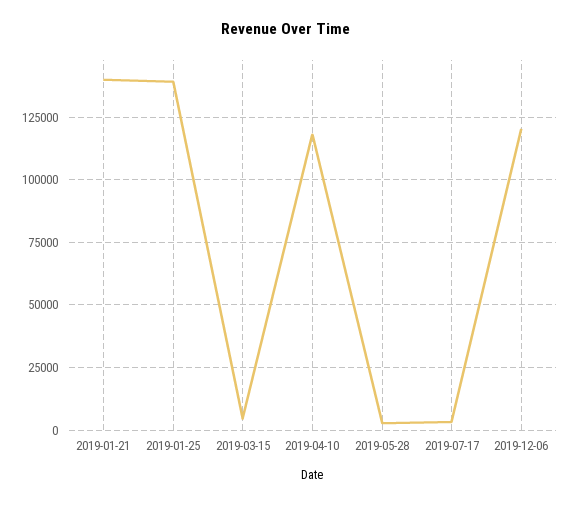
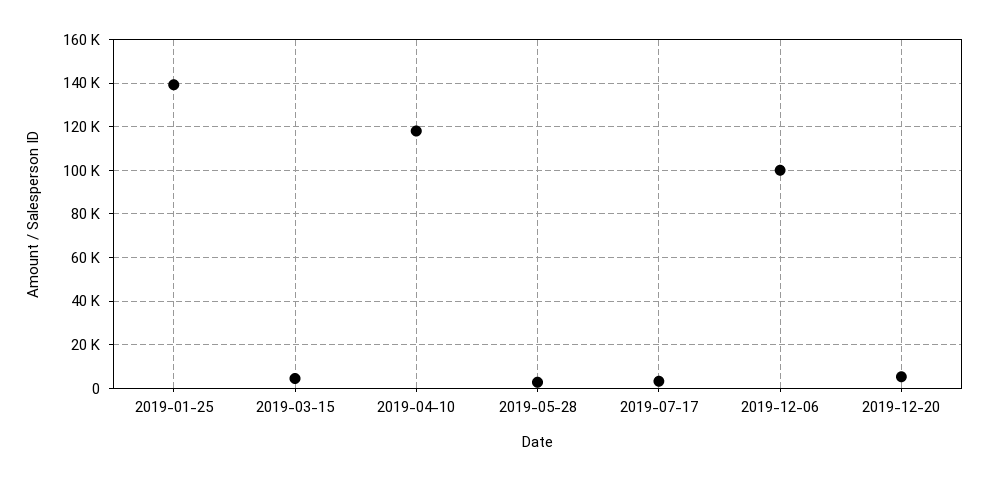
2019-01-21: 140000 -> none
2019-12-06: 120000 -> 100000
2019-12-20: none -> 5000

